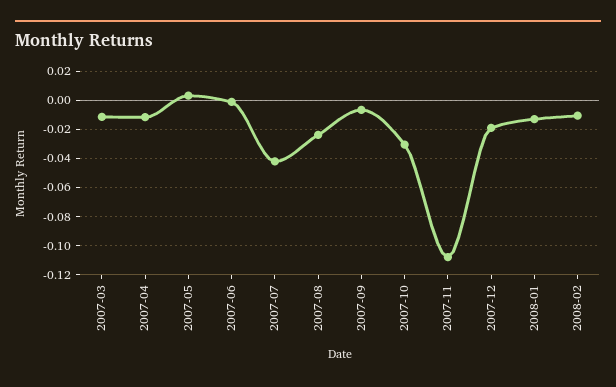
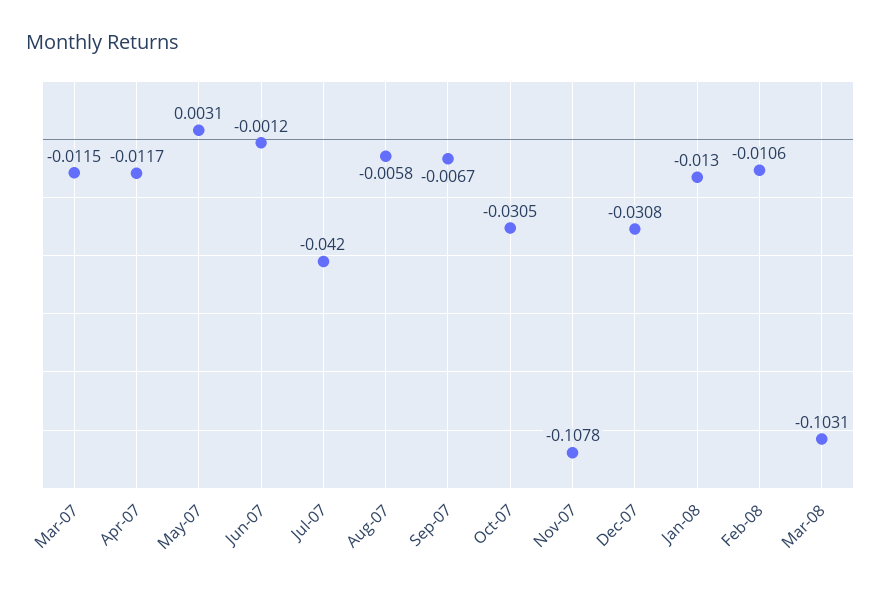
2007-08: -0.025 -> -0.0058
2007-12: -0.02 -> -0.0308
Mar-08: none -> -0.1031

